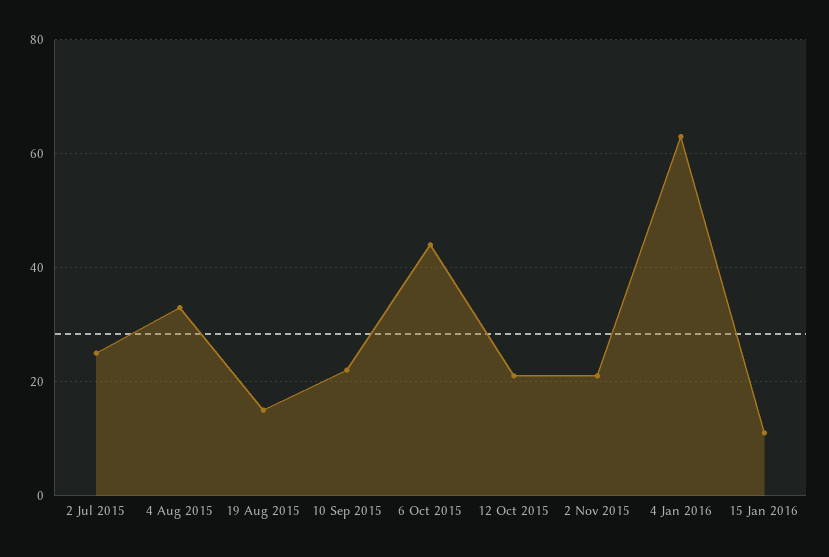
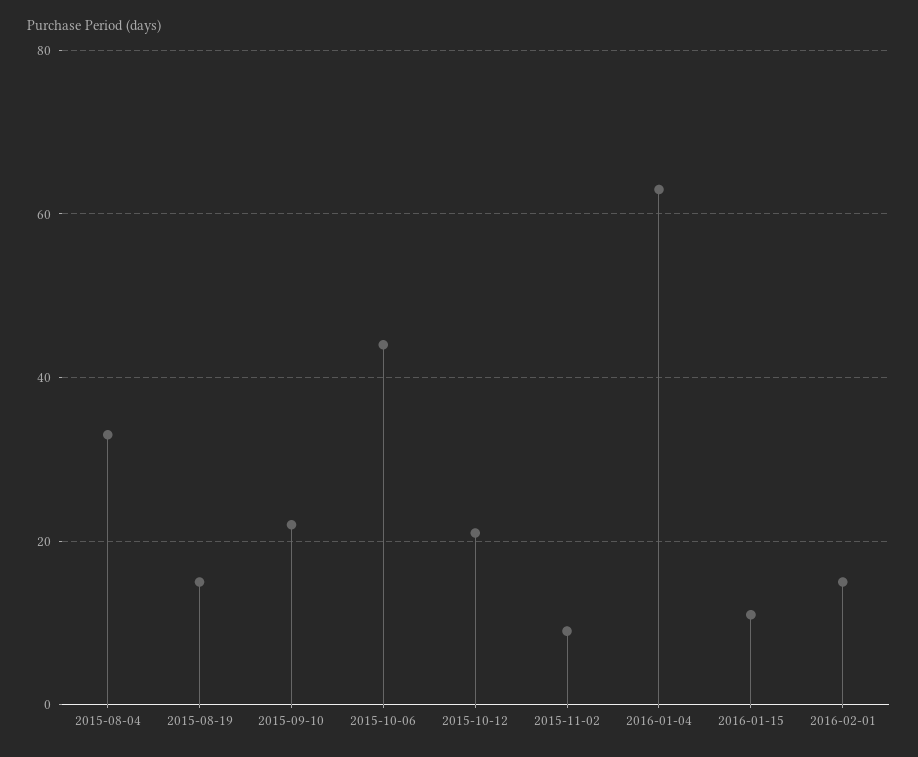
2 Jul 2015: 25 -> none
2 Nov 2015: 20 -> 10
2016-02-01: none -> 15

